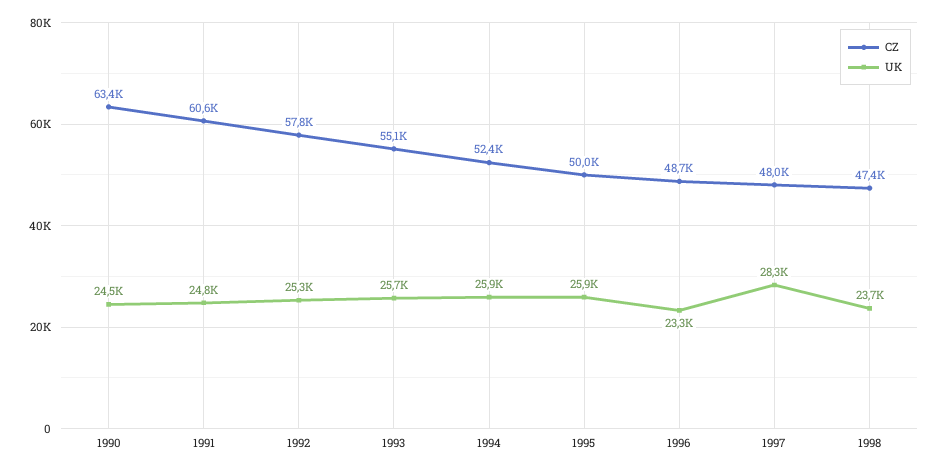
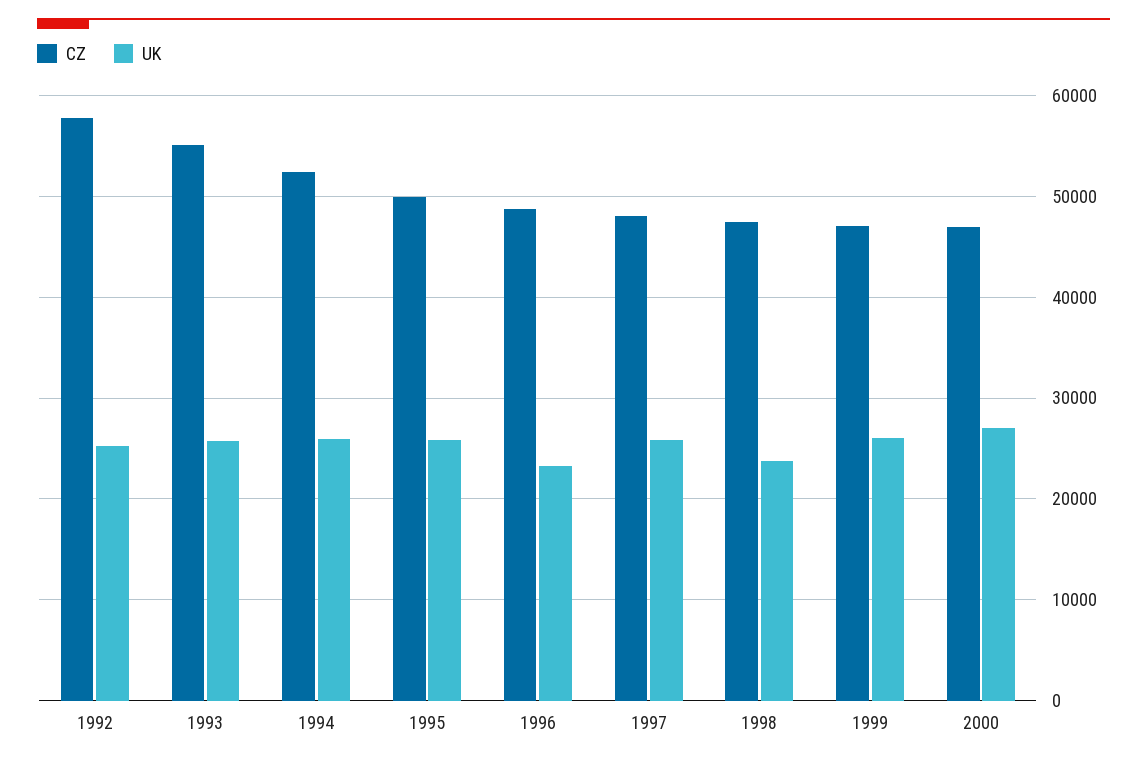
CZ, 1990: 63400 -> none
UK, 1990: 24500 -> none
CZ, 1991: 60600 -> none
UK, 1991: 24800 -> none
UK, 1997: 28300 -> 26000
CZ, 1999: none -> 47000
UK, 1999: none -> 26000
CZ, 2000: none -> 47000
UK, 2000: none -> 27000

